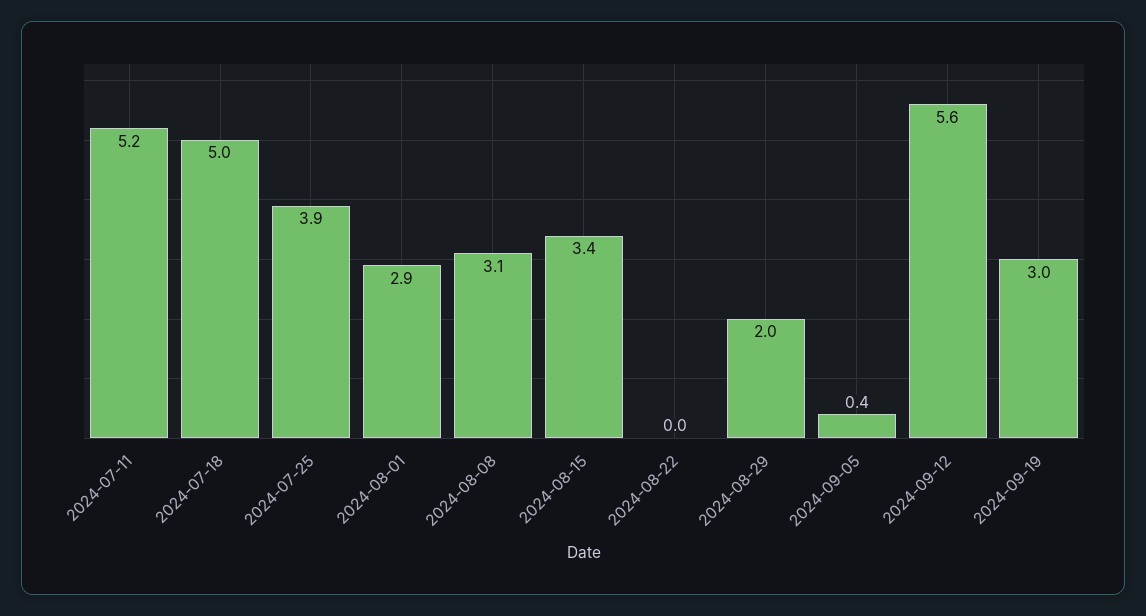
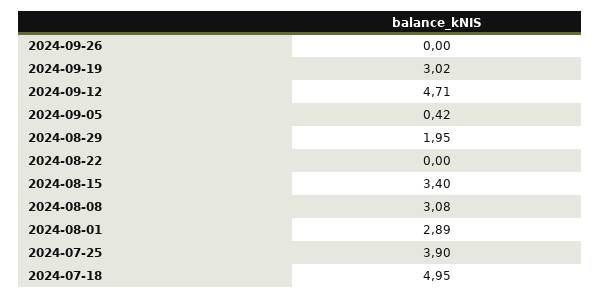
2024-07-11: 5.2 -> none
2024-09-12: 5.6 -> 4.71
2024-09-26: none -> 0

